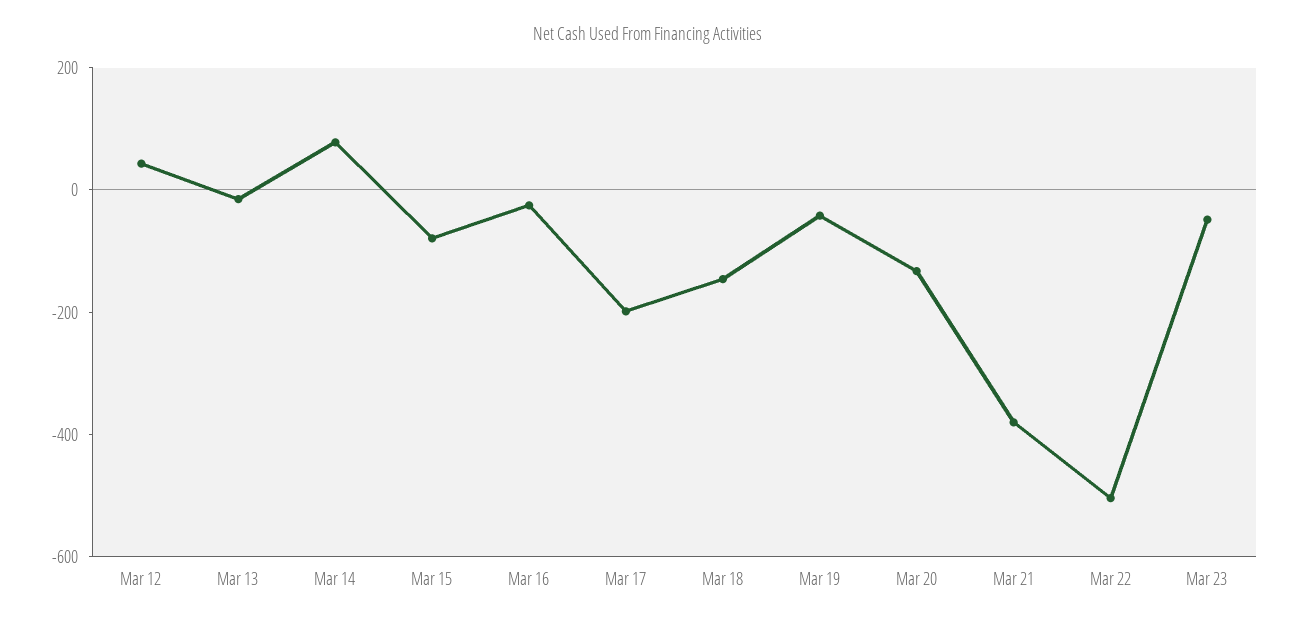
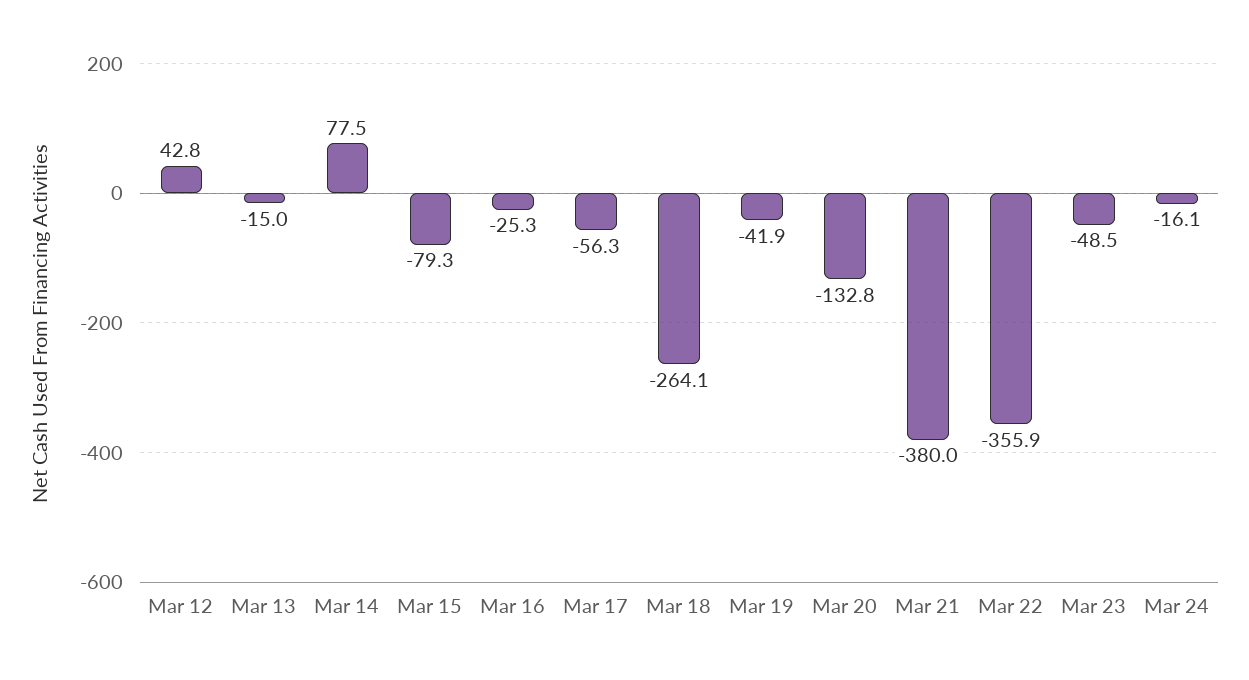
Mar 17: -200 -> -56.3
Mar 18: -150 -> -264.1
Mar 22: -500 -> -355.9
Mar 24: none -> -16.1

